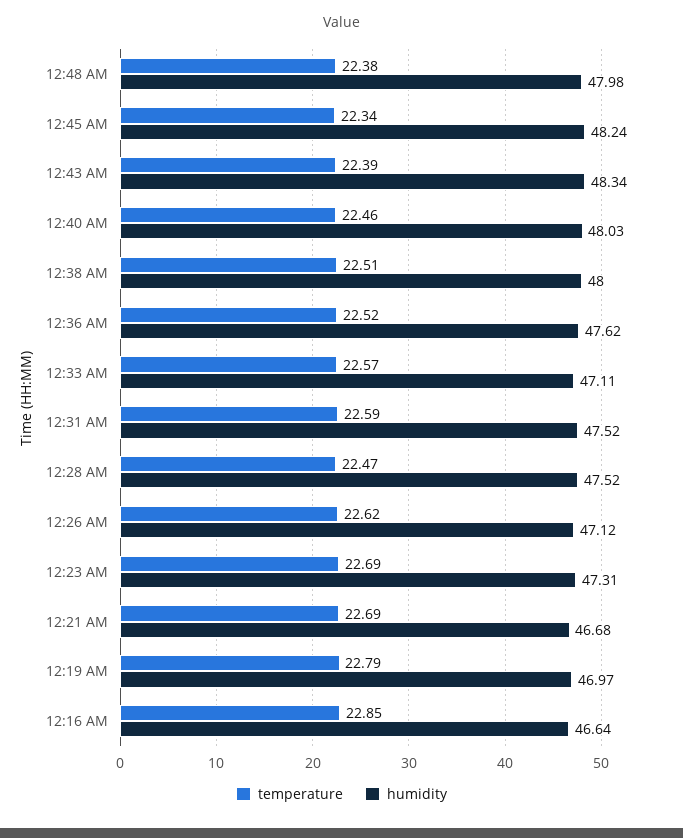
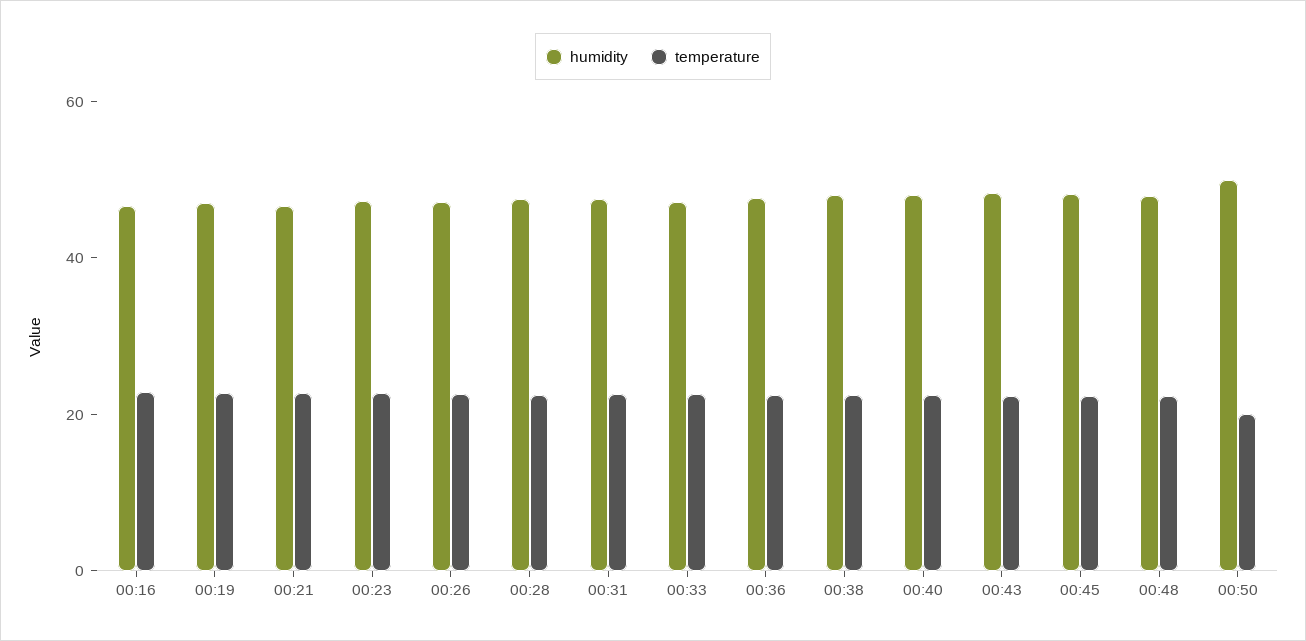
humidity, 00:50: none -> 50
temperature, 00:50: none -> 20

